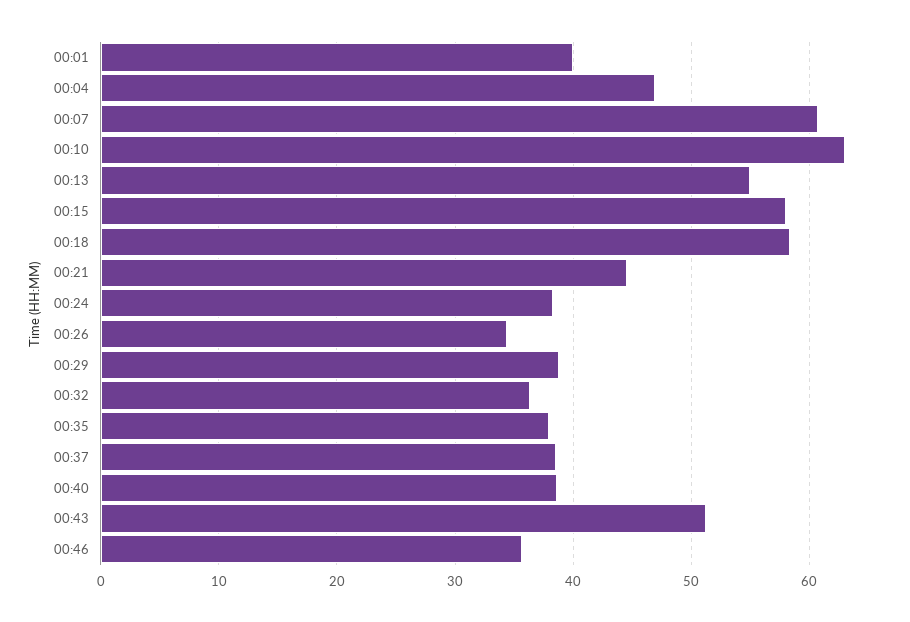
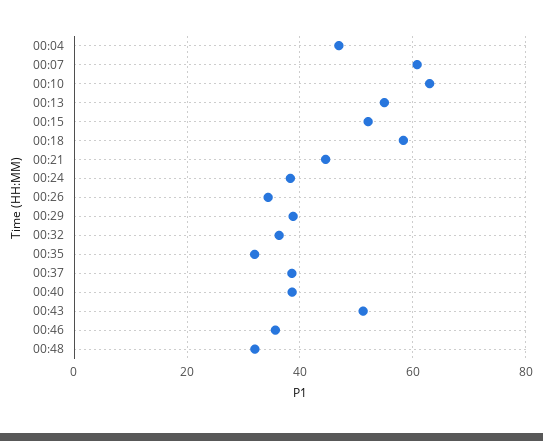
00:01: 40 -> none
00:15: 58 -> 52
00:35: 38 -> 32
00:48: none -> 32

